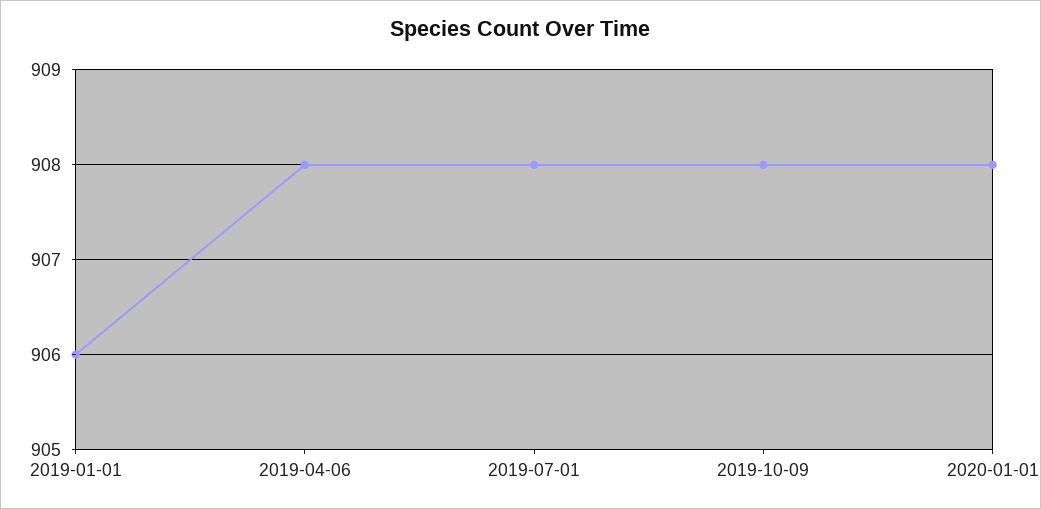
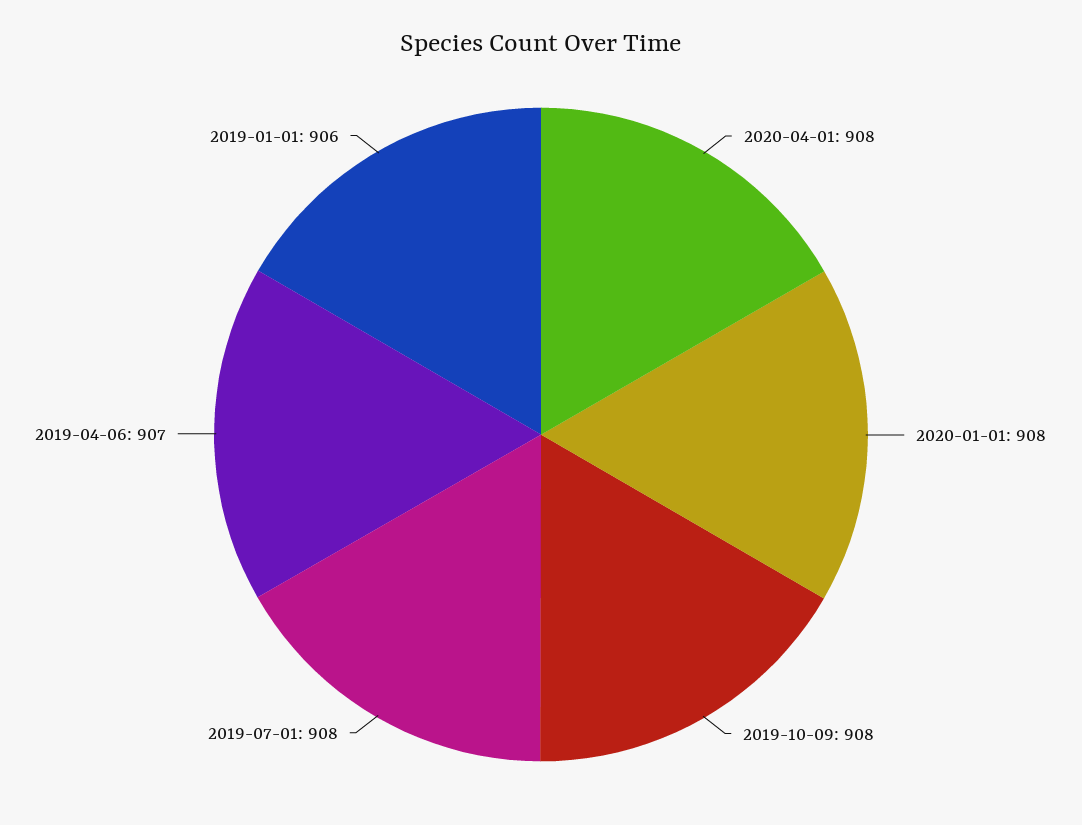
2019-04-06: 908 -> 907
2020-04-01: none -> 908

